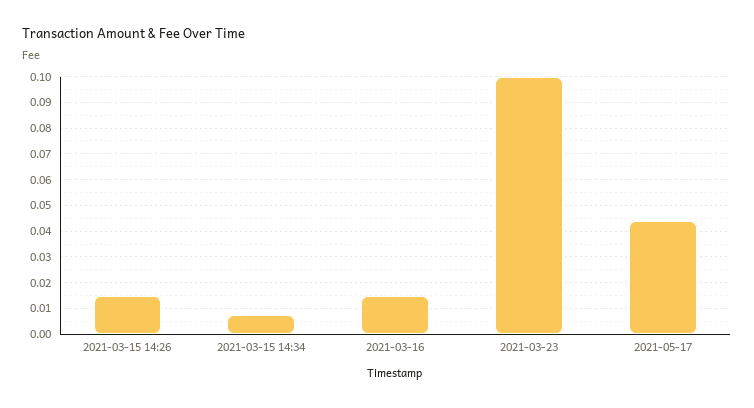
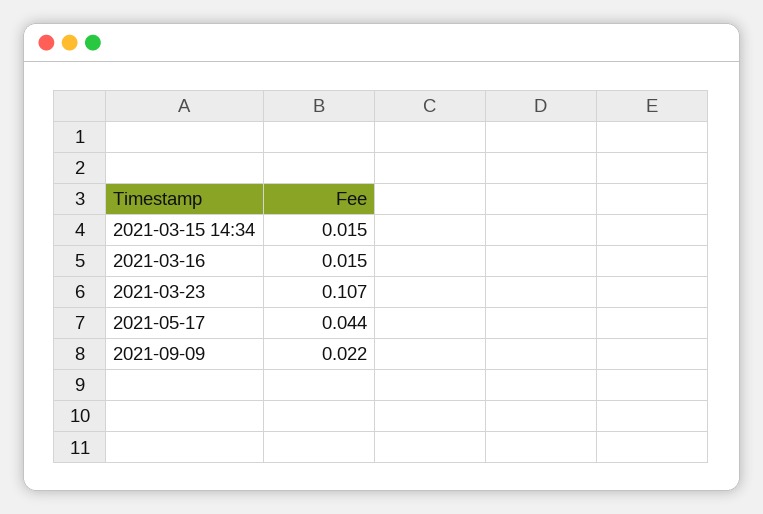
2021-03-15 14:26: 0.015 -> none
2021-03-15 14:34: 0.0075 -> 0.015
2021-03-23: 0.1 -> 0.107
2021-09-09: none -> 0.022

